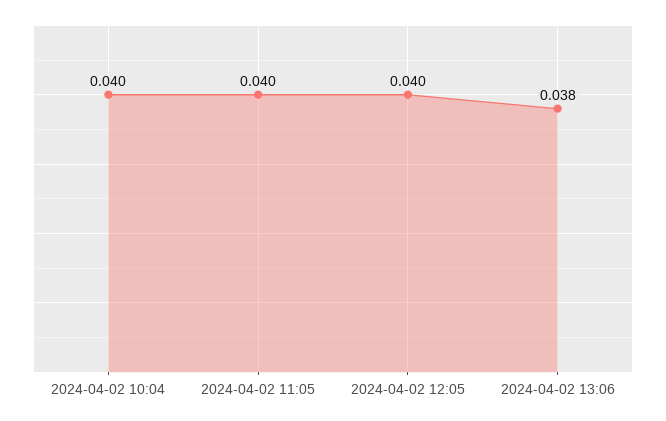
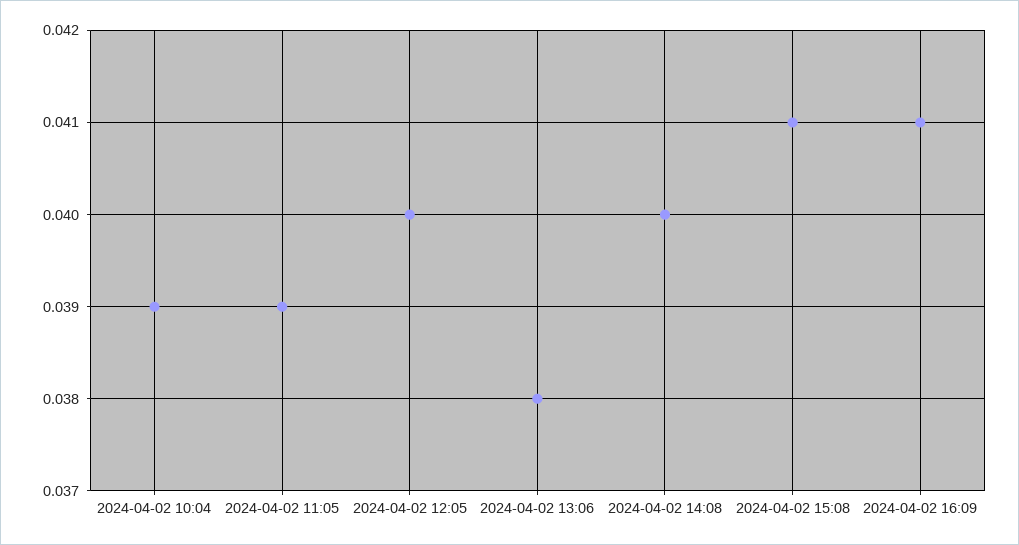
2024-04-02 10:04: 0.04 -> 0.039
2024-04-02 11:05: 0.04 -> 0.039
2024-04-02 14:08: none -> 0.04
2024-04-02 15:08: none -> 0.041
2024-04-02 16:09: none -> 0.041

